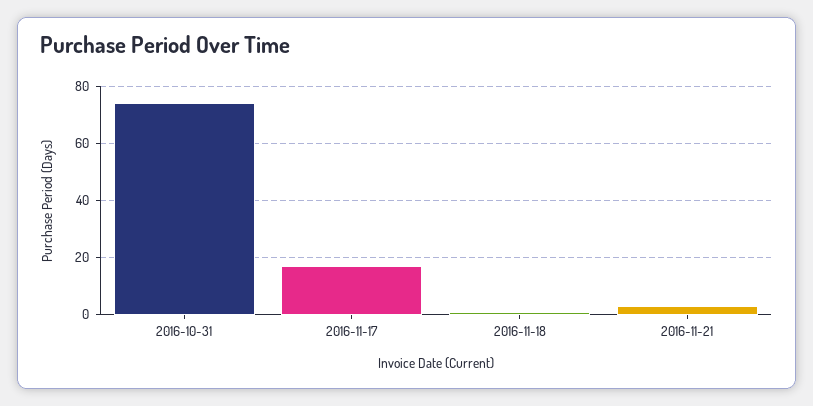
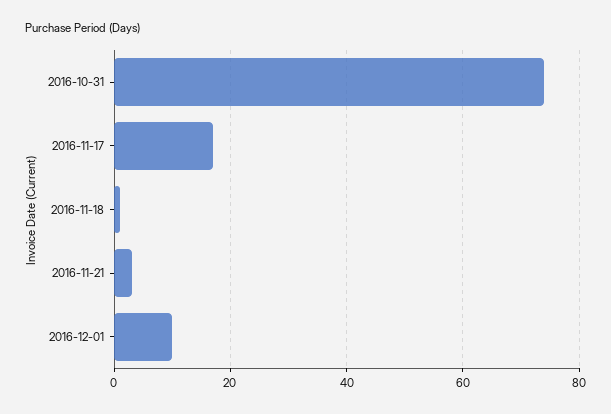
2016-12-01: none -> 10

